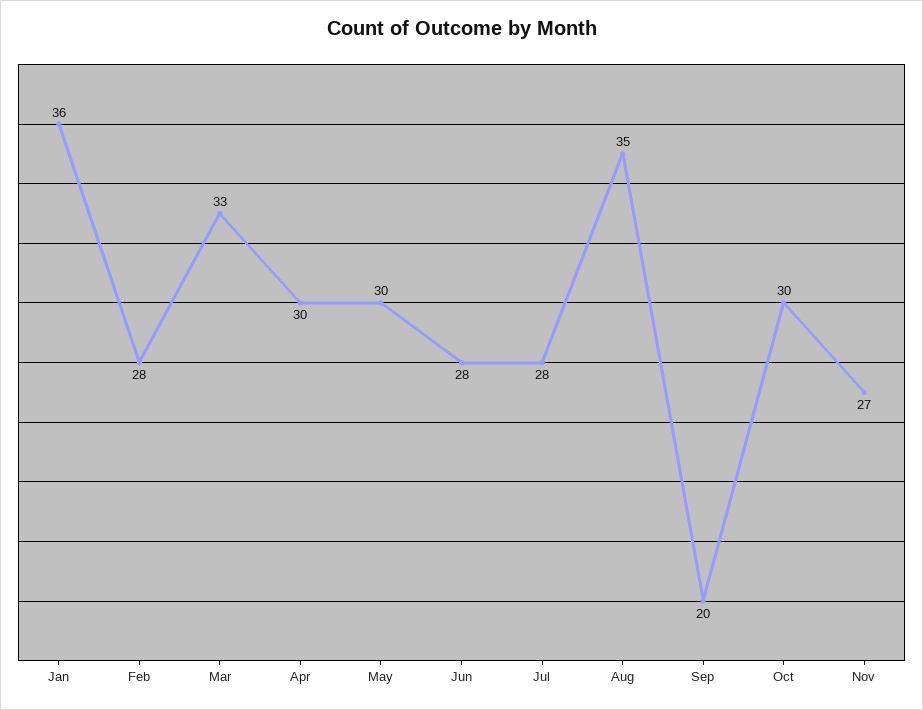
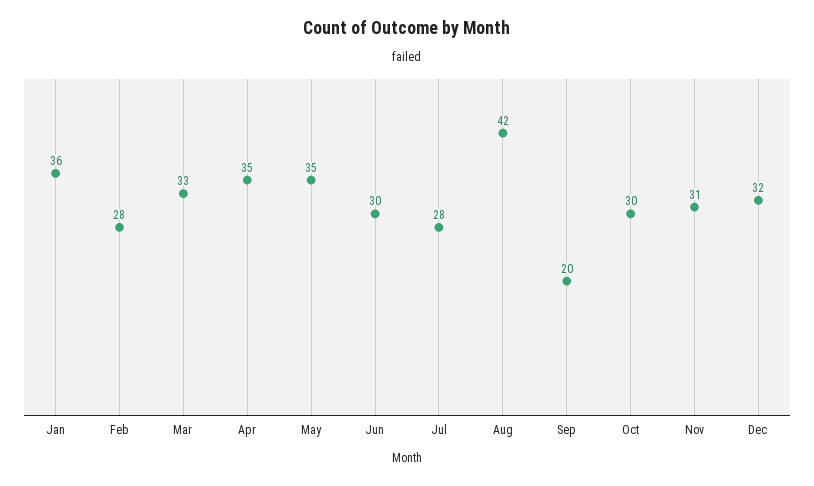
Apr: 30 -> 35
May: 30 -> 35
Jun: 28 -> 30
Aug: 35 -> 42
Nov: 27 -> 31
Dec: none -> 32

